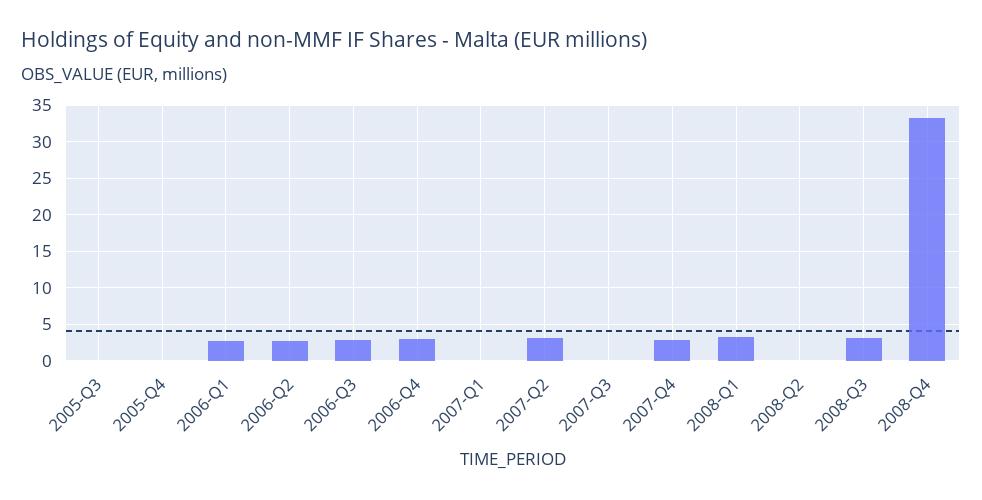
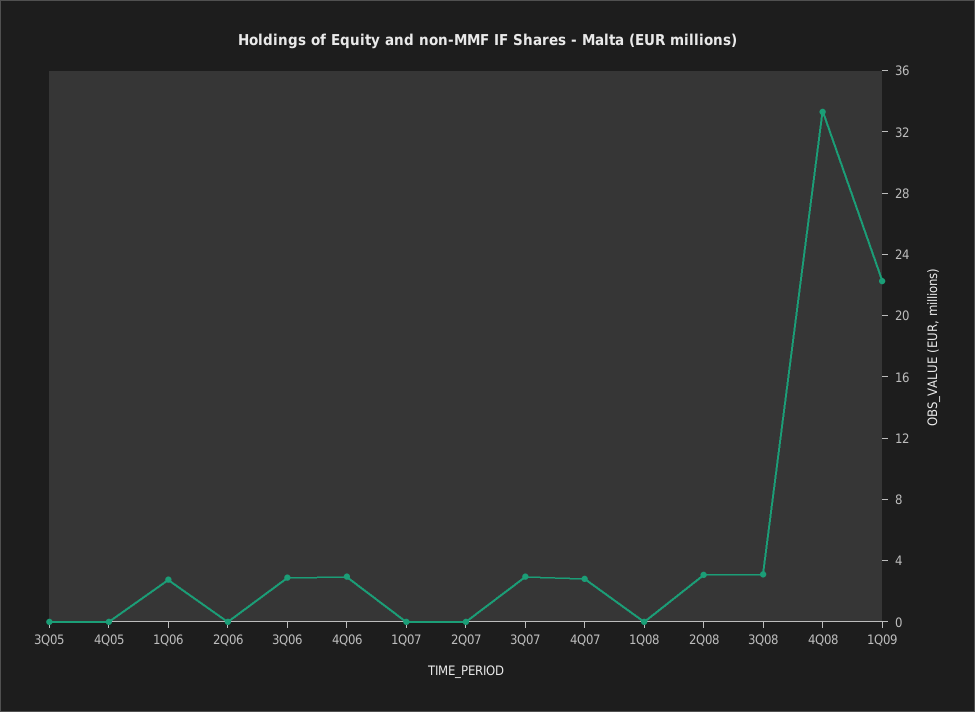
2006-Q2: 3 -> 0
2007-Q2: 3 -> 0
2007-Q3: 0 -> 3
2008-Q1: 3 -> 0
2008-Q2: 0 -> 3
1Q09: none -> 22

